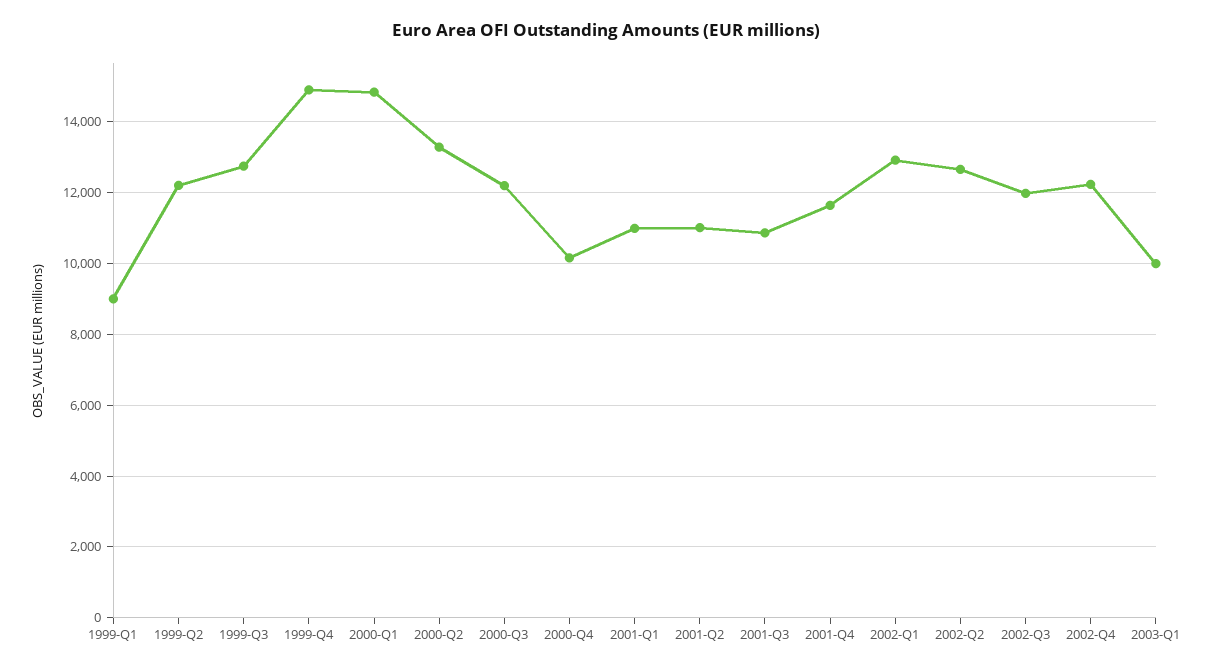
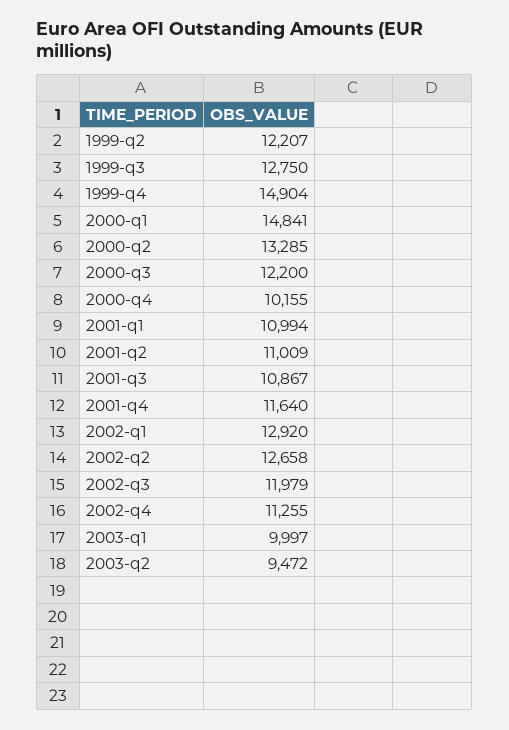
1999-Q1: 9000 -> none
2002-Q4: 12200 -> 11255
2003-q2: none -> 9472

